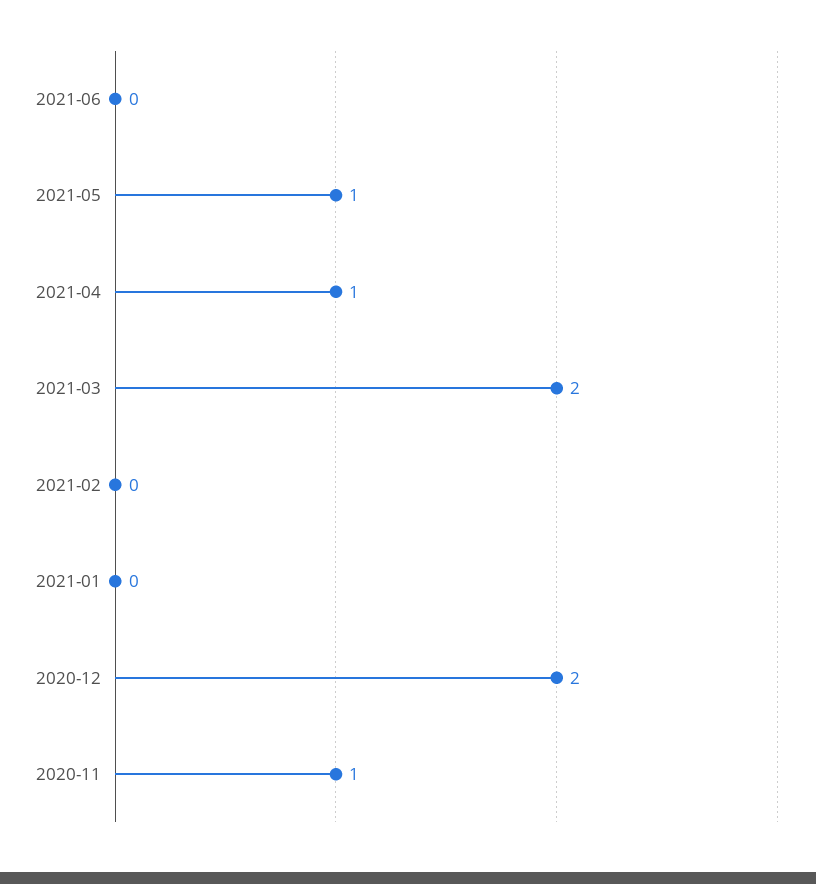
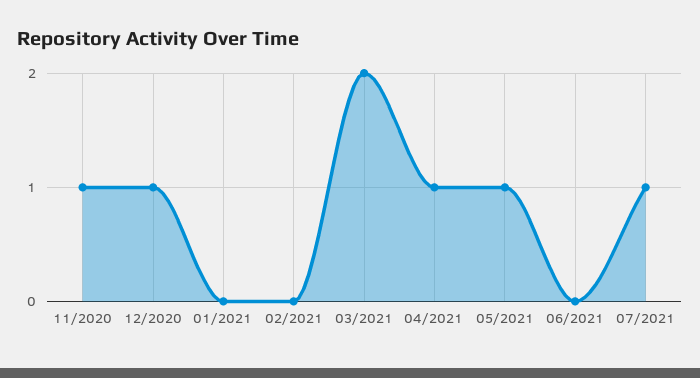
2020-12: 2 -> 1
07/2021: none -> 1

